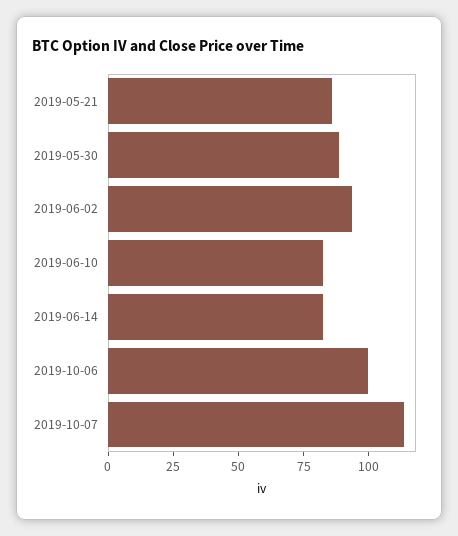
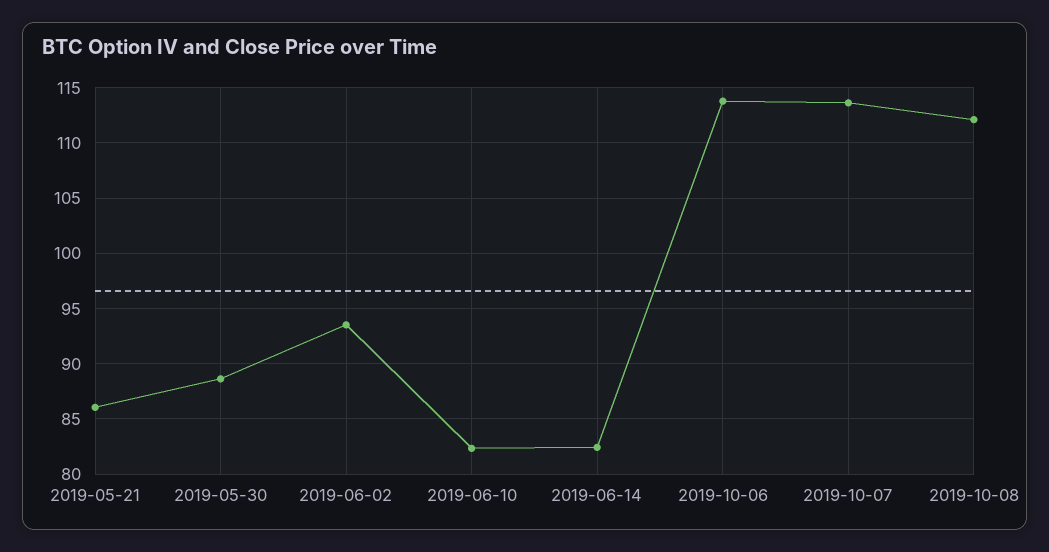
2019-10-06: 100 -> 114
2019-10-08: none -> 112

